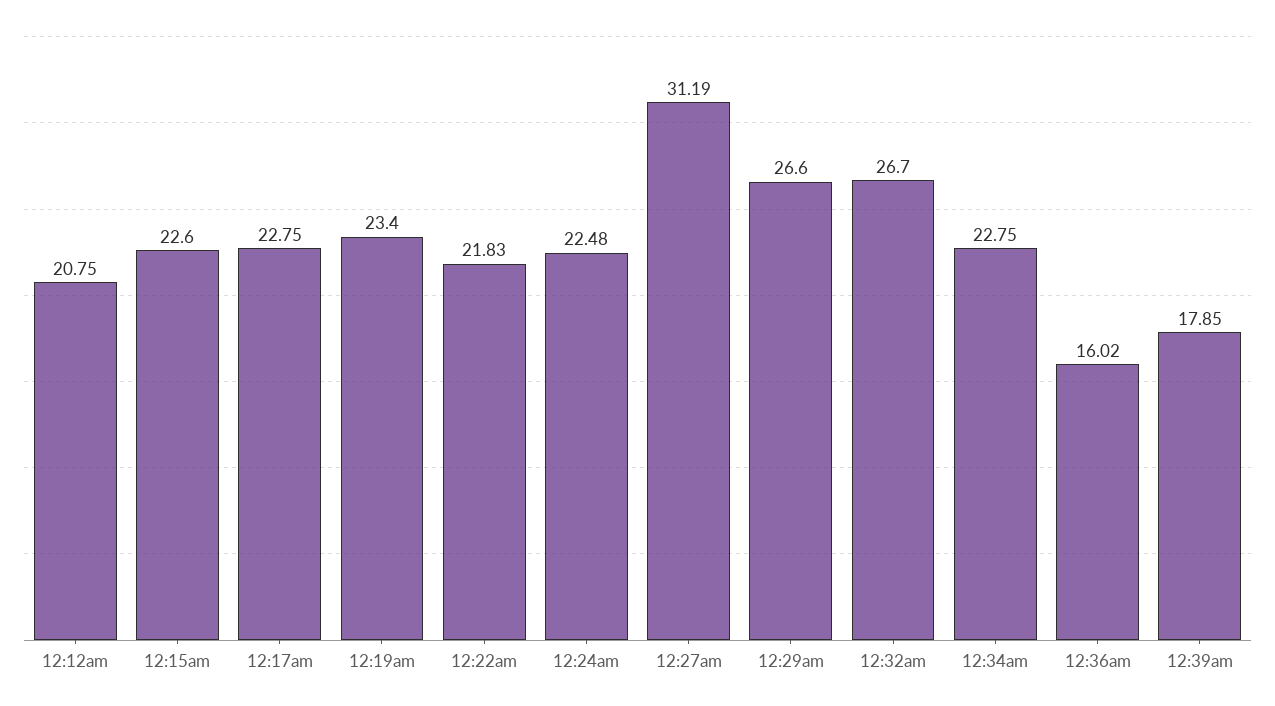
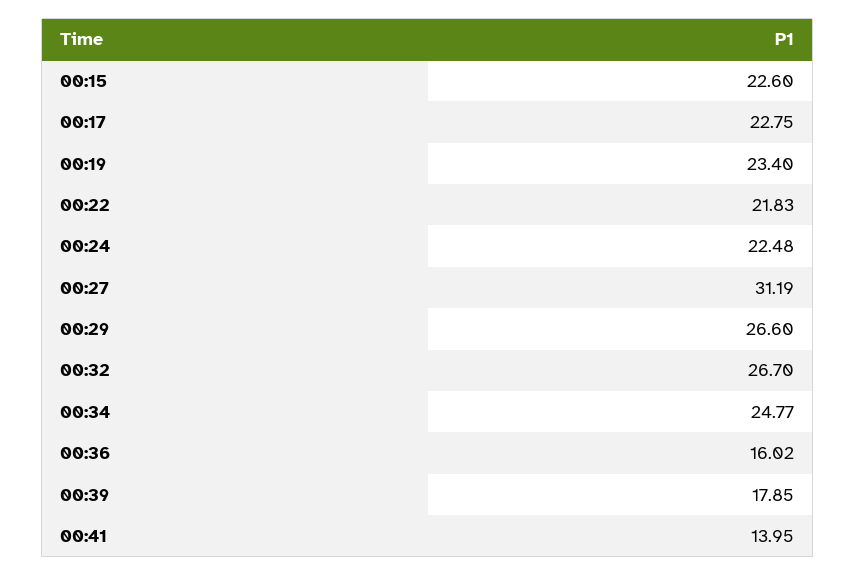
12:12am: 20.75 -> none
12:34am: 22.75 -> 24.77
00:41: none -> 13.95

